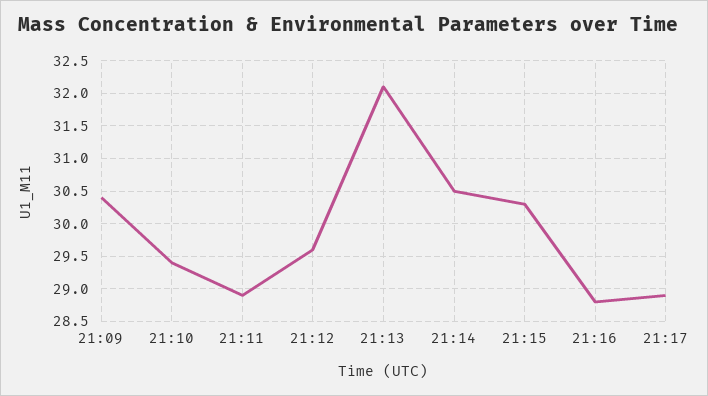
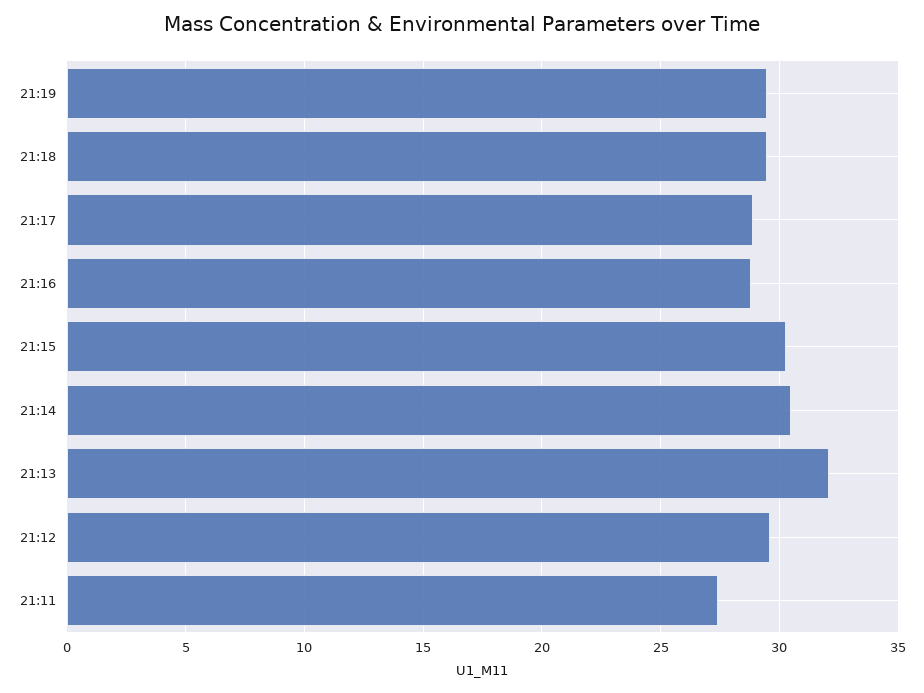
21:09: 30.4 -> none
21:10: 29.4 -> none
21:11: 28.9 -> 27.5
21:19: none -> 29.5
21:18: none -> 29.5

